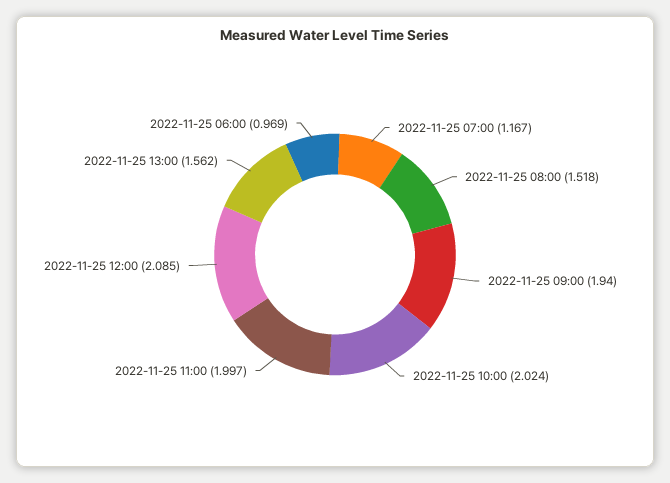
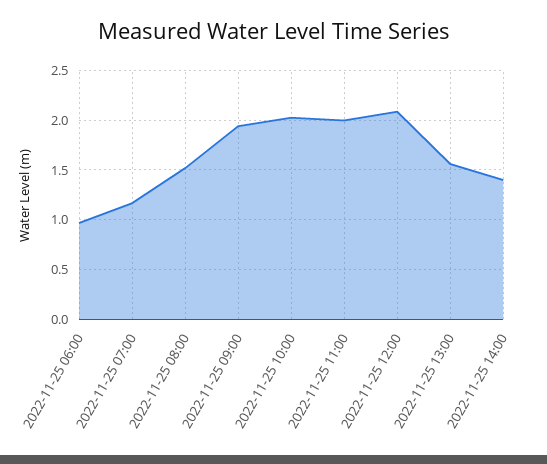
2022-11-25 14:00: none -> 1.4

